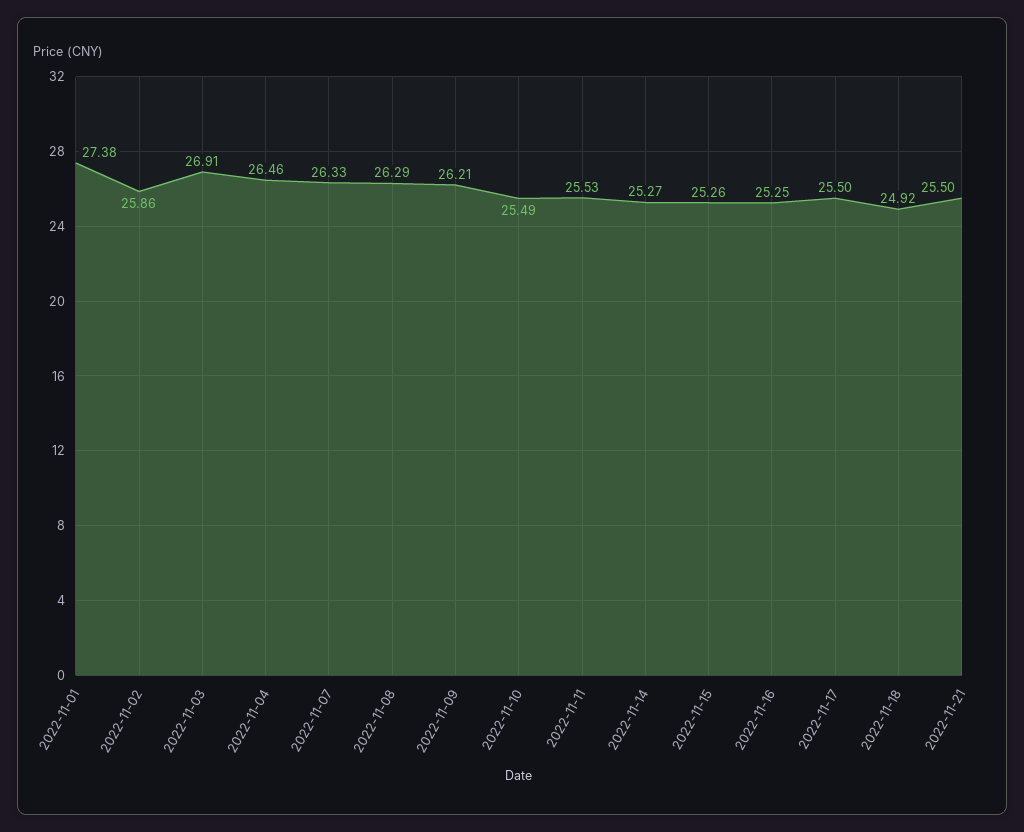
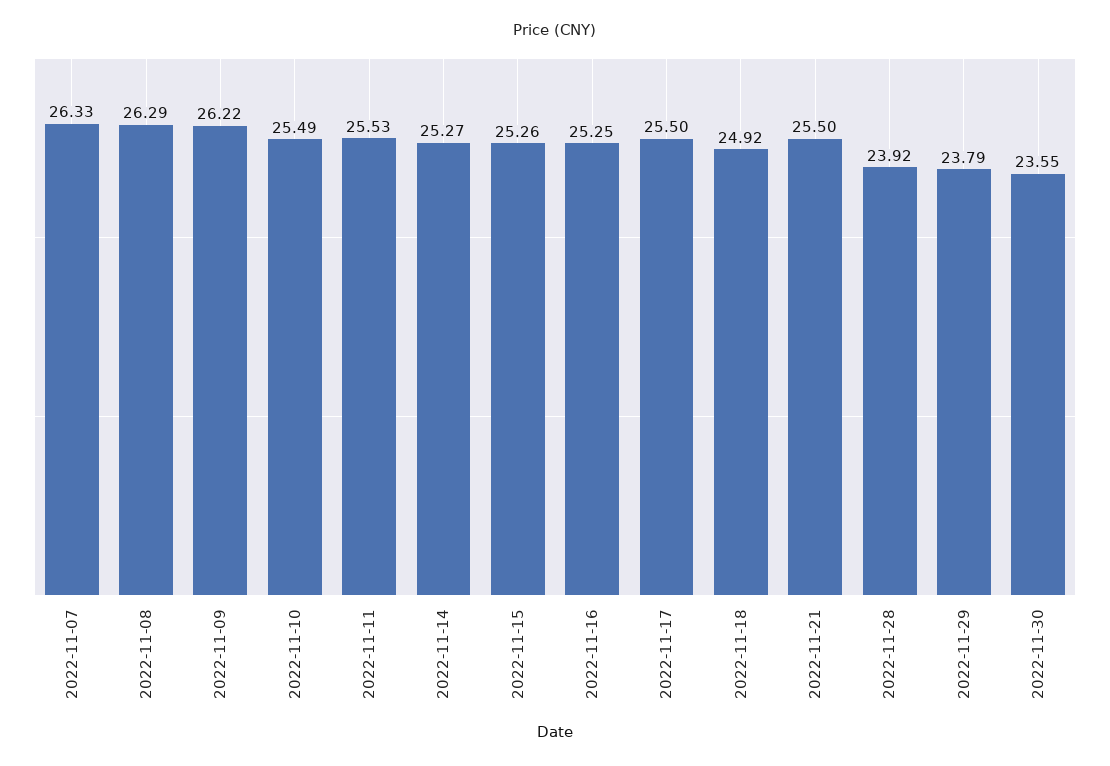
2022-11-01: 27.38 -> none
2022-11-02: 25.86 -> none
2022-11-03: 26.91 -> none
2022-11-04: 26.46 -> none
2022-11-09: 26.21 -> 26.22
2022-11-28: none -> 23.92
2022-11-29: none -> 23.79
2022-11-30: none -> 23.55

